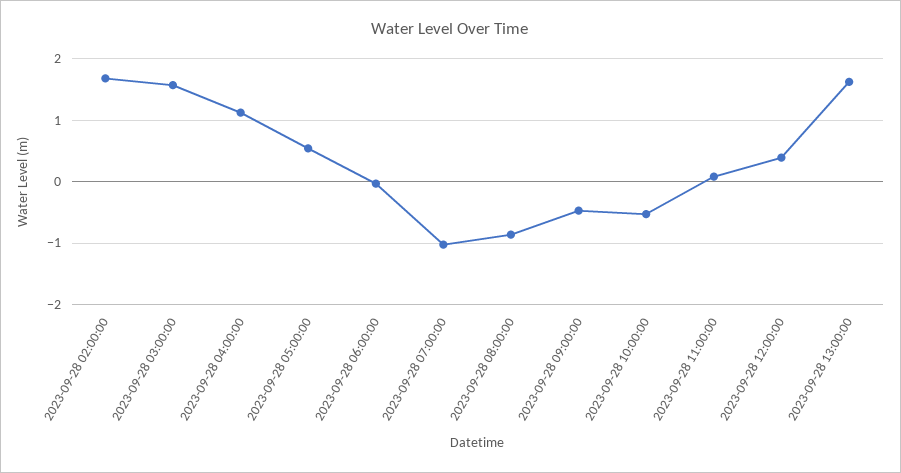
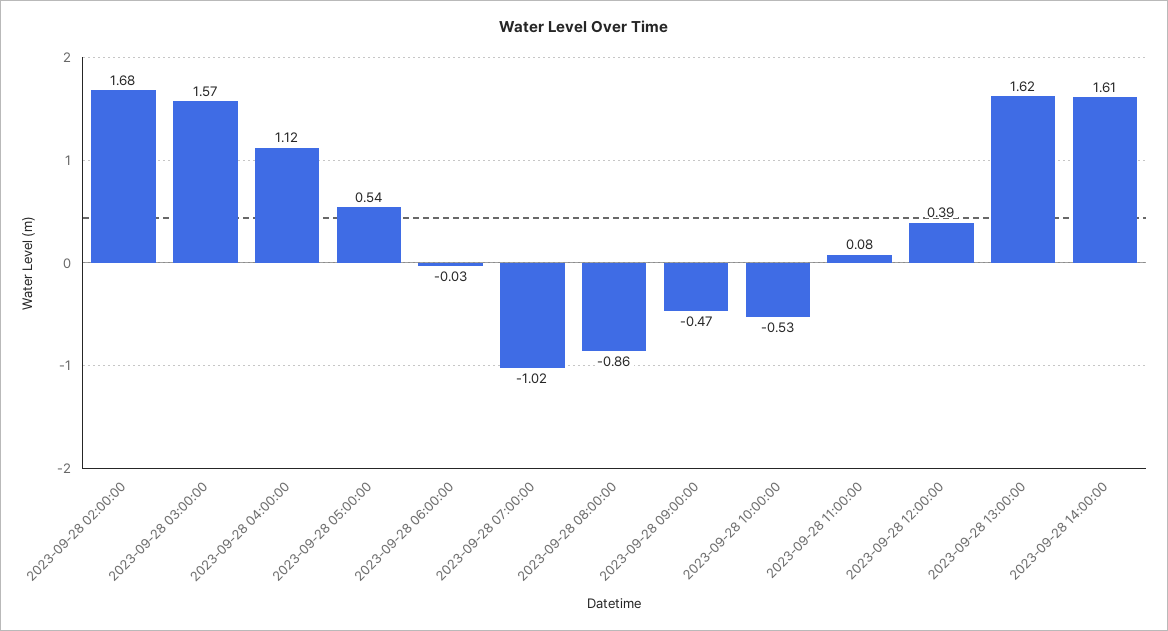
2023-09-28 14:00:00: none -> 1.61

